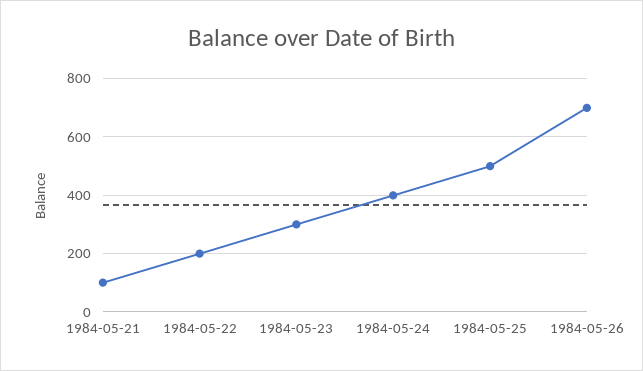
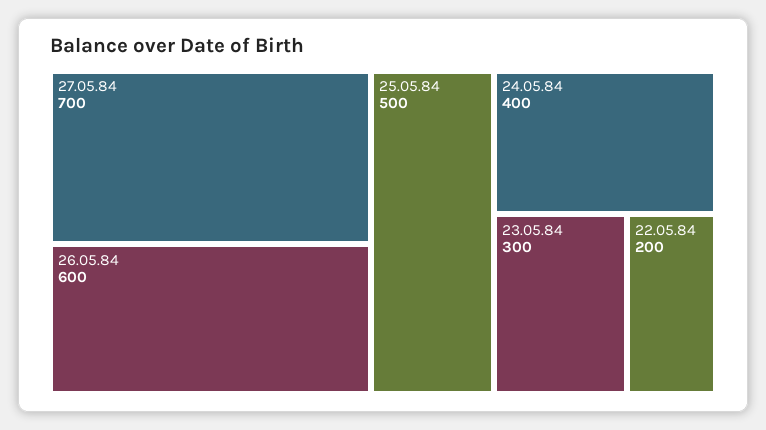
1984-05-21: 100 -> none
1984-05-26: 700 -> 600
27.05.84: none -> 700

